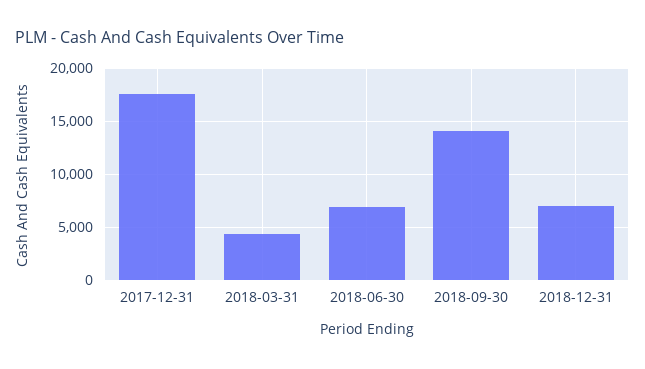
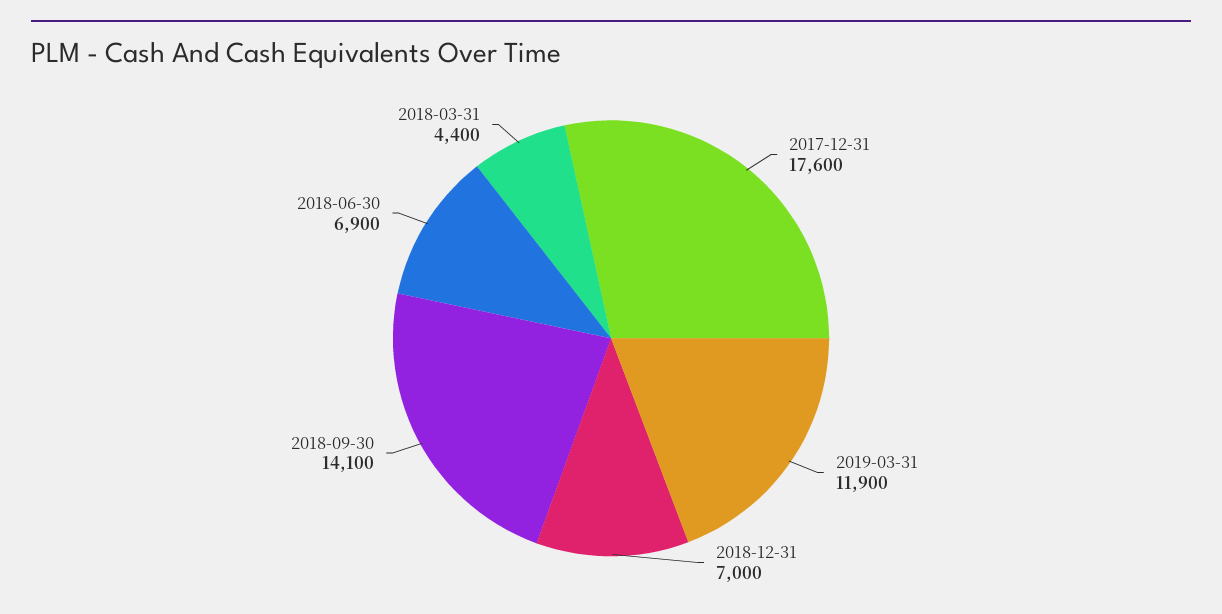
2019-03-31: none -> 11900

